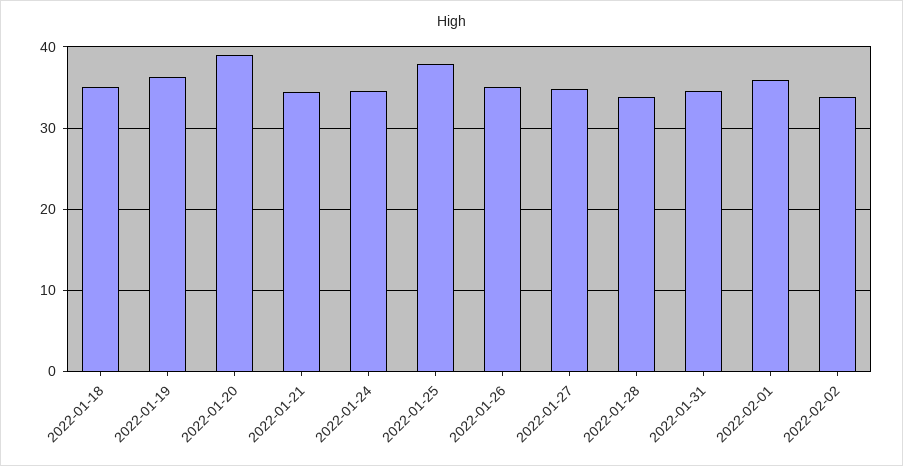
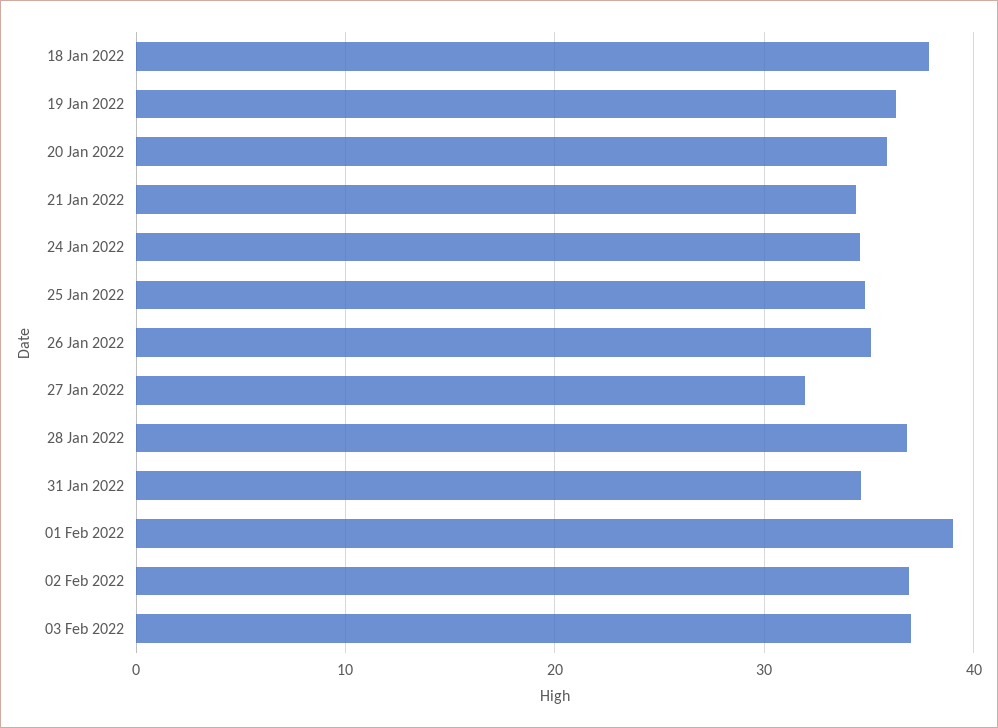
2022-01-18: 35 -> 38
2022-01-20: 39 -> 36
2022-01-25: 38 -> 35
2022-01-27: 35 -> 32
2022-01-28: 34 -> 37
2022-02-01: 36 -> 39
2022-02-02: 34 -> 37
03 Feb 2022: none -> 37

